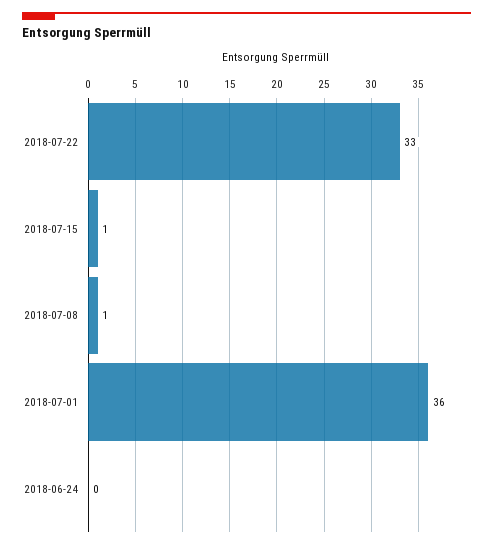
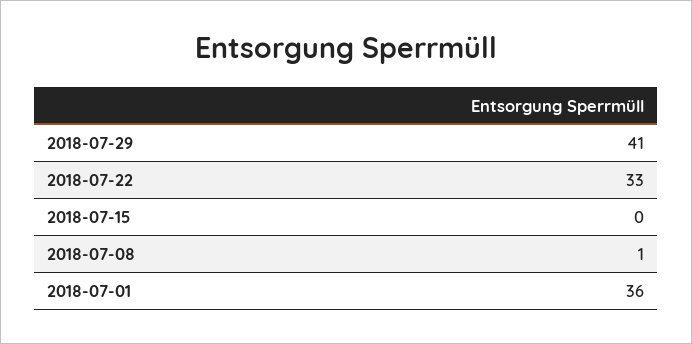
2018-07-15: 1 -> 0
2018-06-24: 0 -> none
2018-07-29: none -> 41

